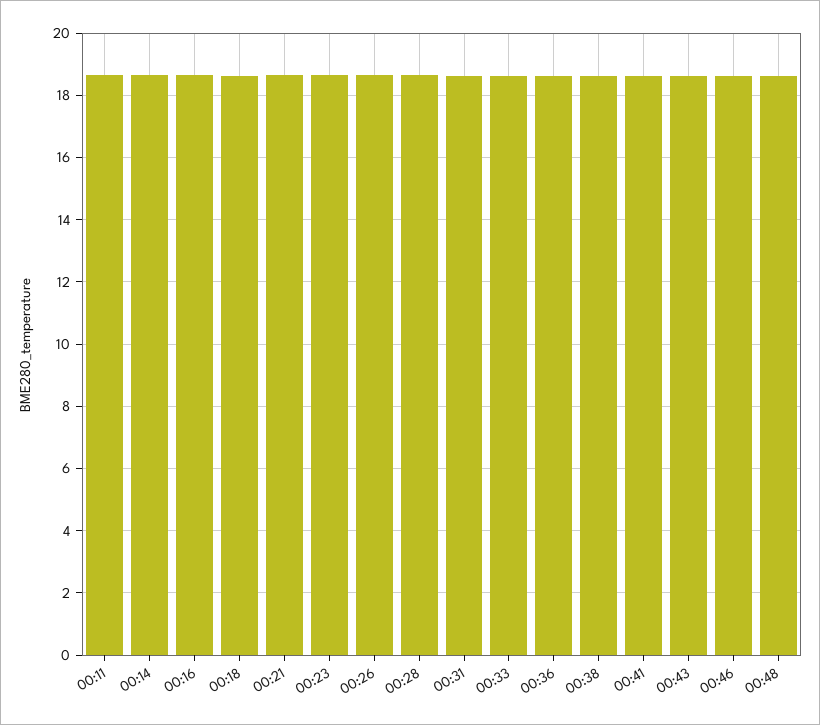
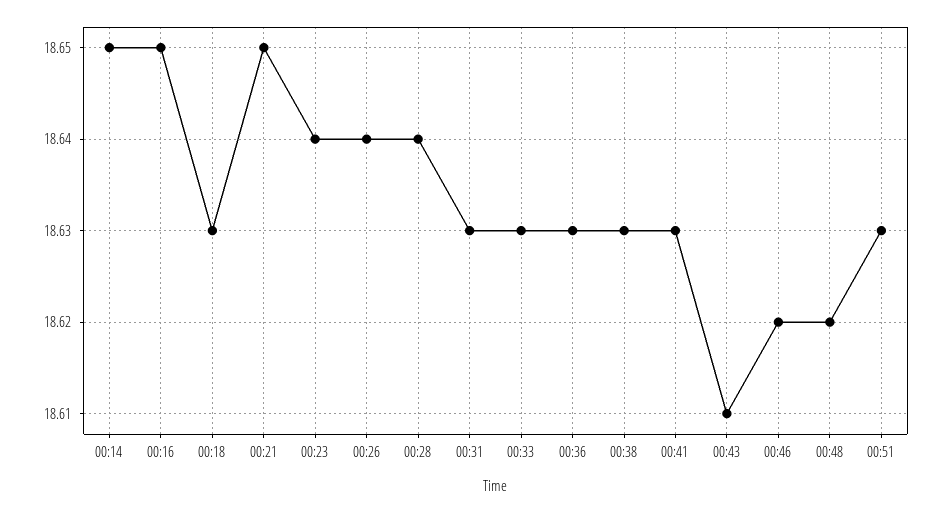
00:11: 18.6 -> none
00:51: none -> 18.63

